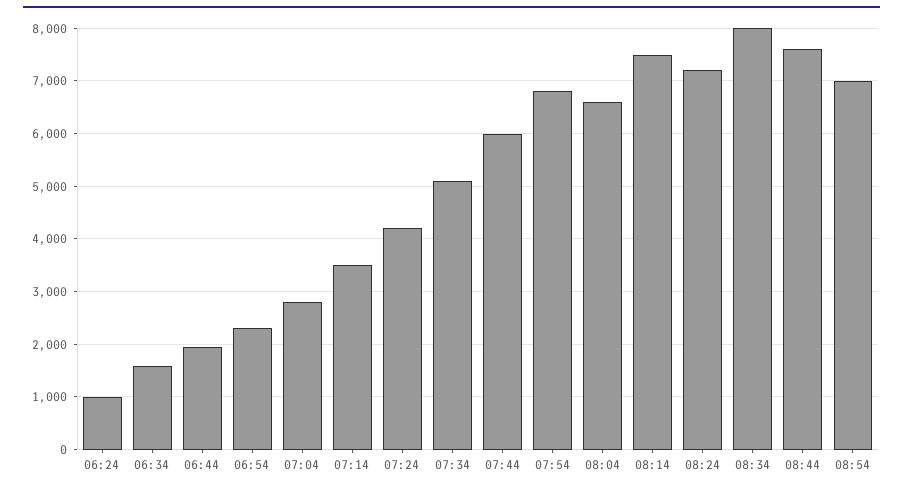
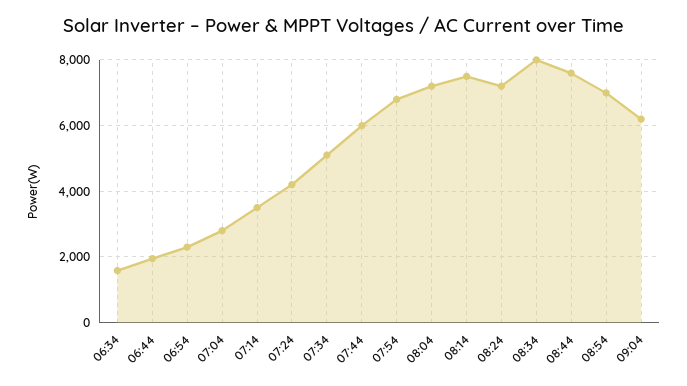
06:24: 1000 -> none
08:04: 6600 -> 7200
09:04: none -> 6200

